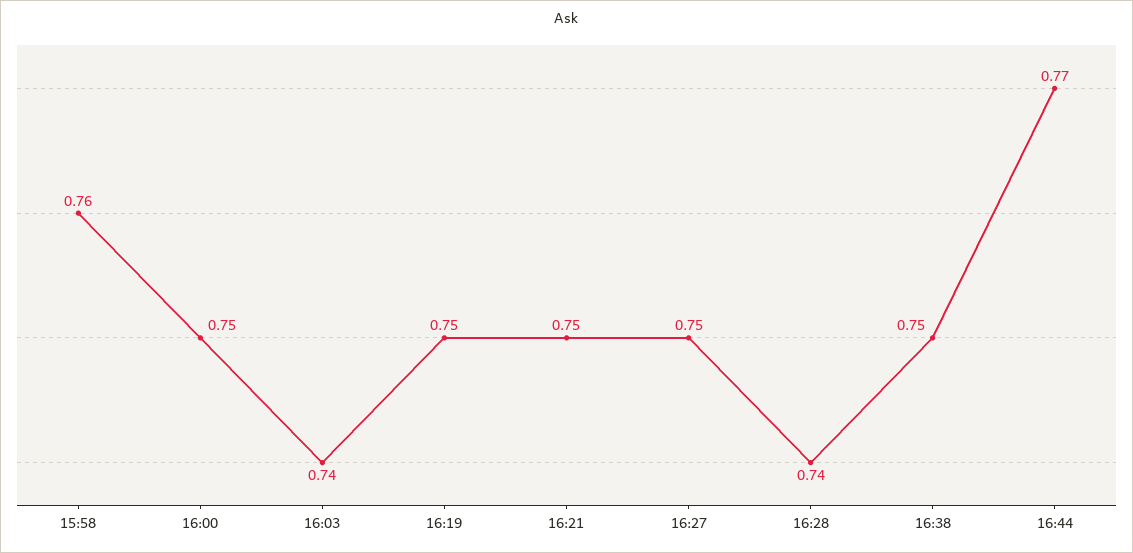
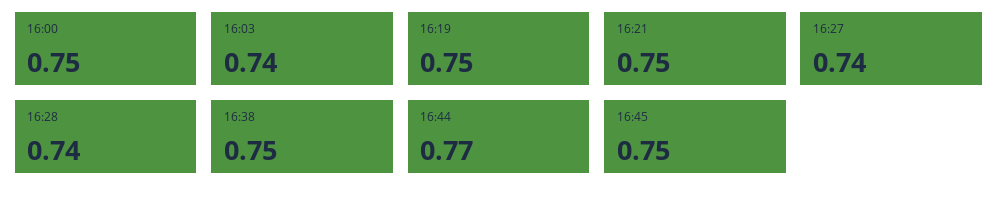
15:58: 0.76 -> none
16:27: 0.75 -> 0.74
16:45: none -> 0.75

